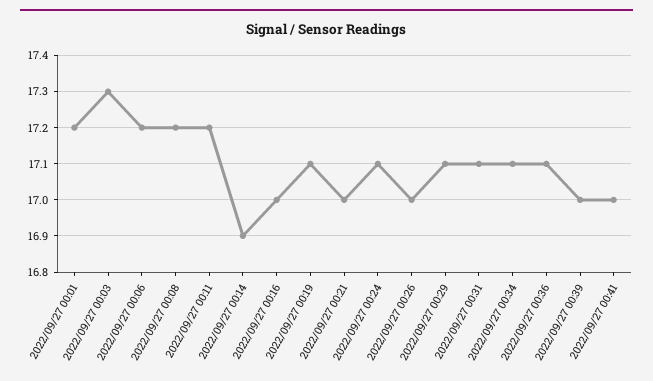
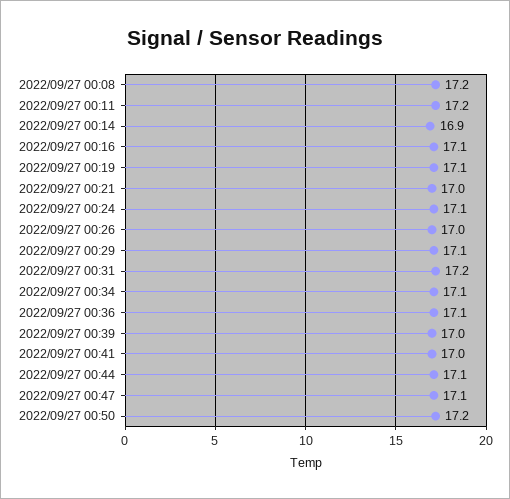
2022/09/27 00:01: 17.2 -> none
2022/09/27 00:03: 17.3 -> none
2022/09/27 00:06: 17.2 -> none
2022/09/27 00:16: 17 -> 17.1
2022/09/27 00:31: 17.1 -> 17.2
2022/09/27 00:44: none -> 17.1
2022/09/27 00:47: none -> 17.1
2022/09/27 00:50: none -> 17.2

